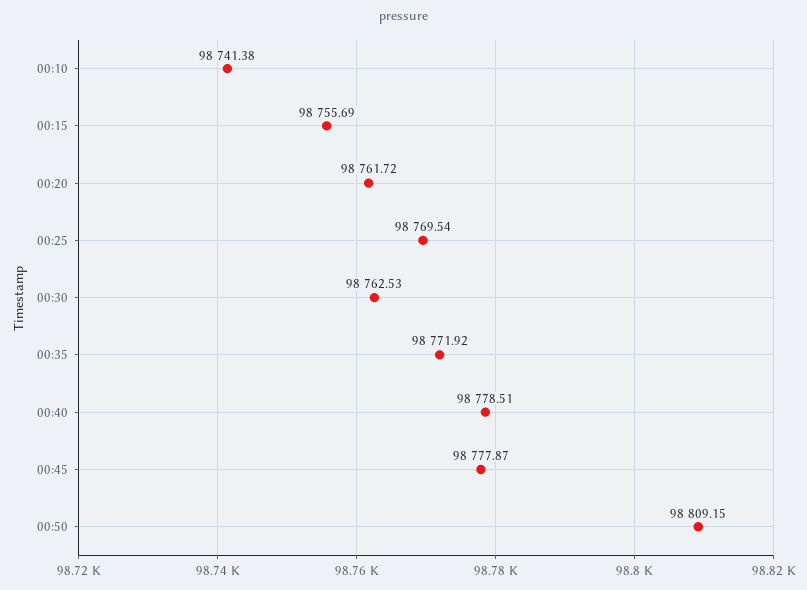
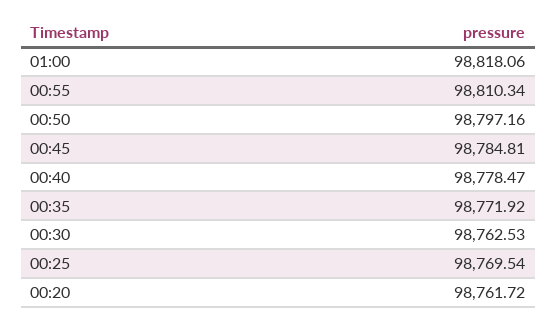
00:10: 98741.38 -> none
00:15: 98755.69 -> none
00:40: 98778.51 -> 98778.47
00:45: 98777.87 -> 98784.81
00:50: 98809.15 -> 98797.16
01:00: none -> 98818.06
00:55: none -> 98810.34

